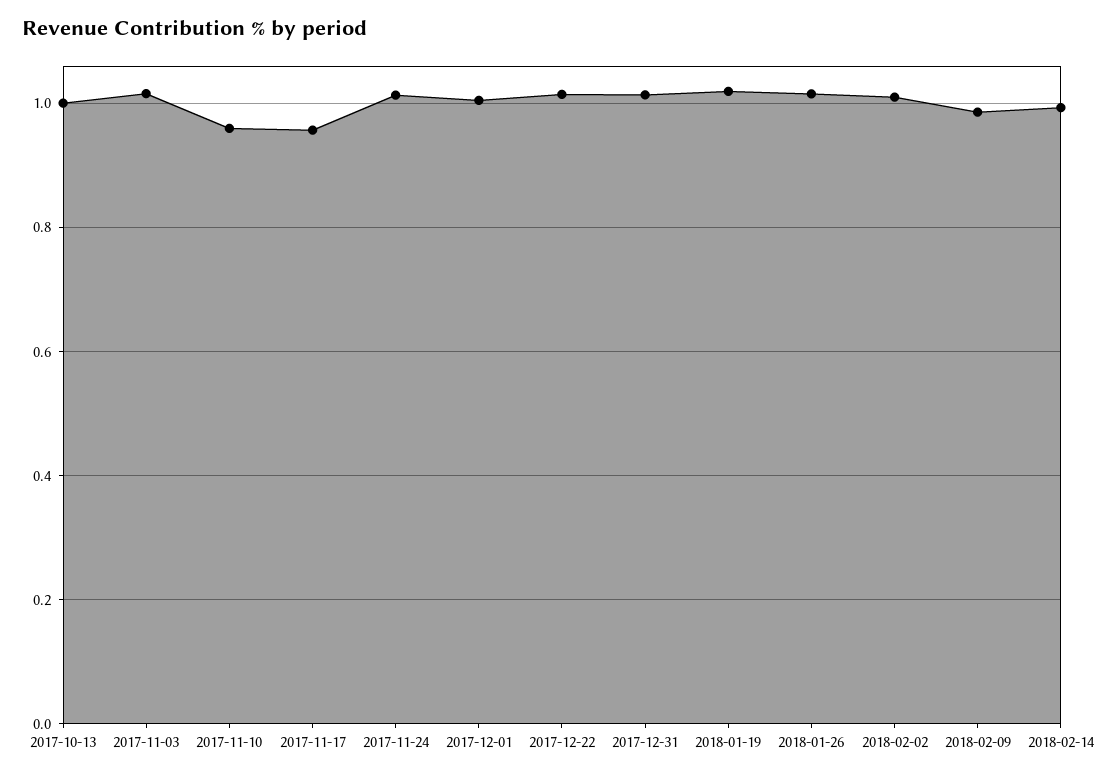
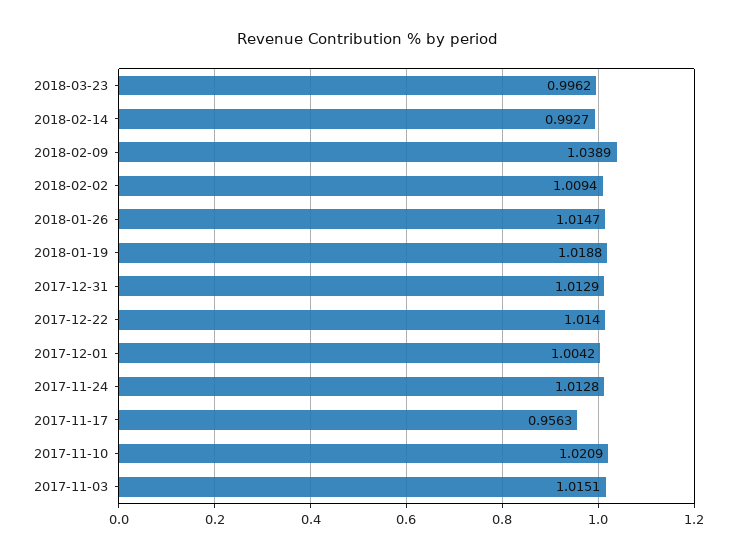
2017-10-13: 1 -> none
2017-11-10: 0.96 -> 1.0209
2018-02-09: 0.98 -> 1.0389
2018-03-23: none -> 0.9962

